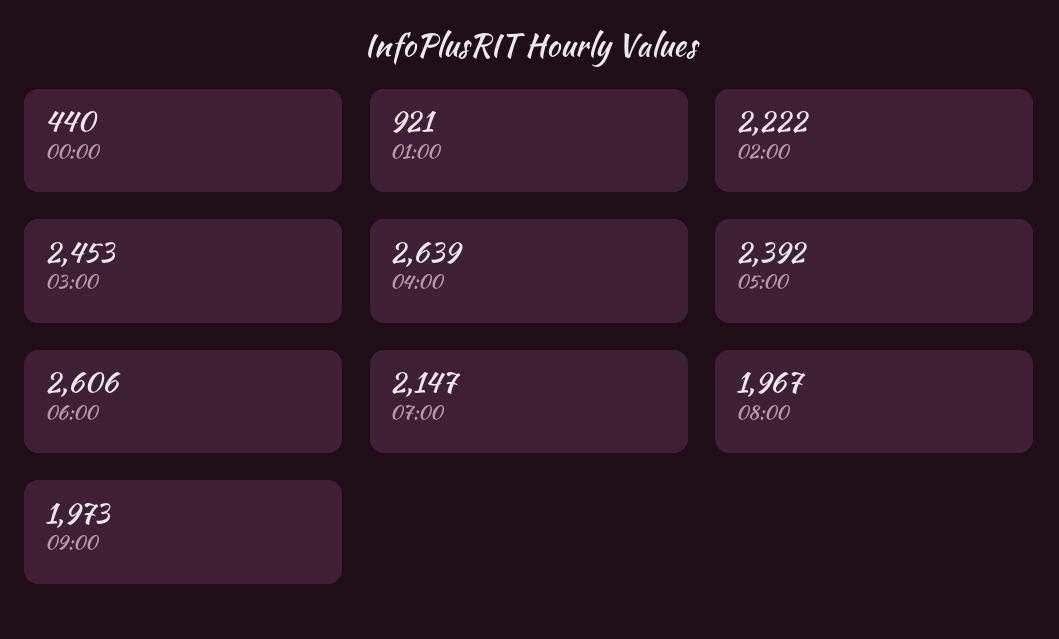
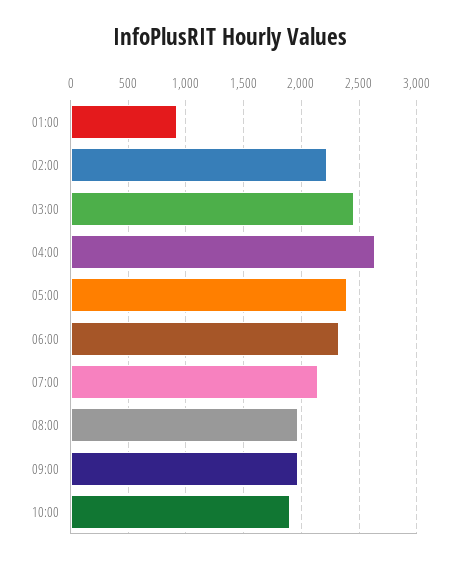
00:00: 440 -> none
06:00: 2606 -> 2300
10:00: none -> 1900

